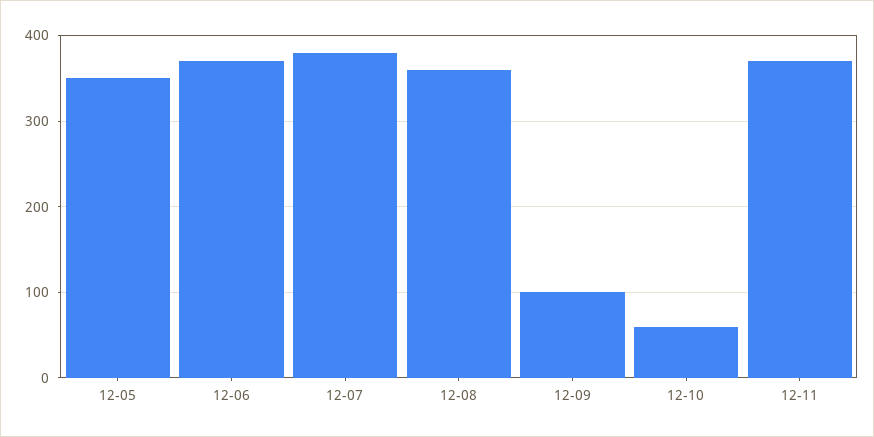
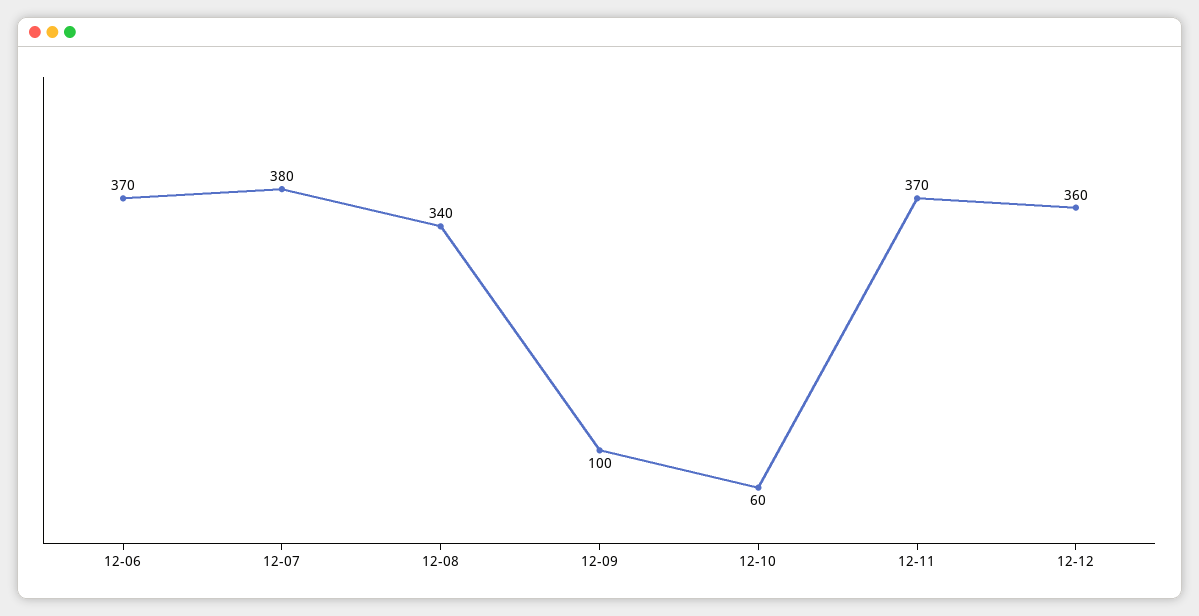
12-05: 350 -> none
12-08: 360 -> 340
12-12: none -> 360

